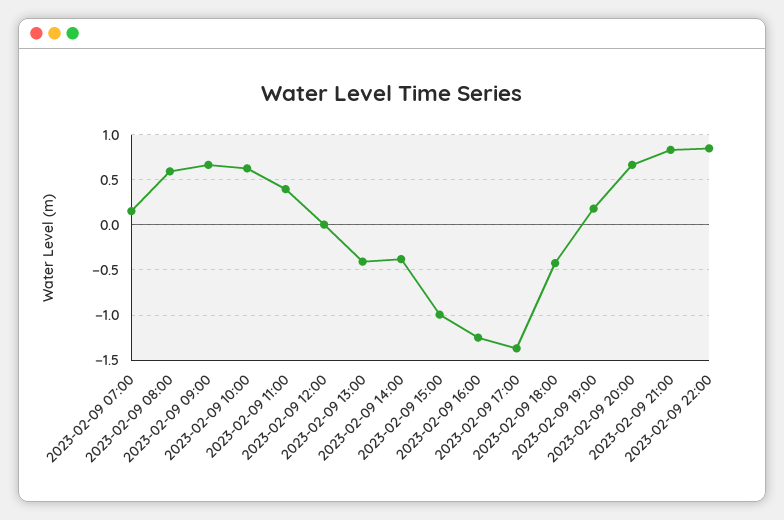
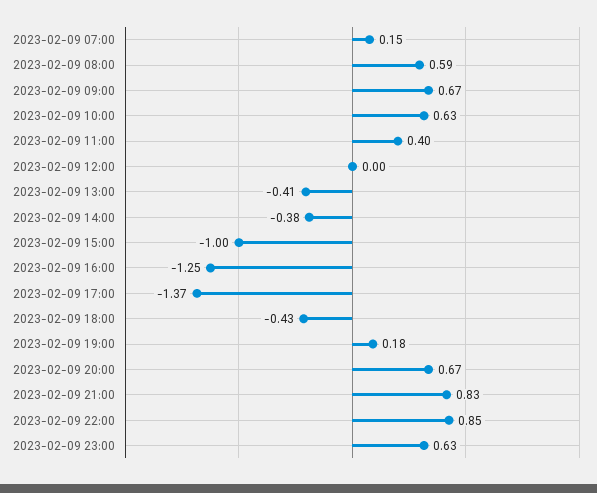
2023-02-09 23:00: none -> 0.63

